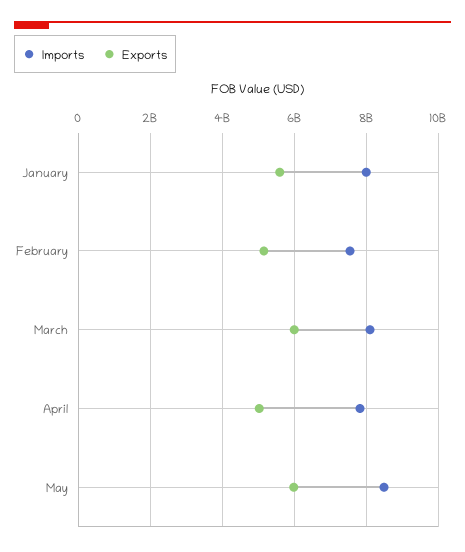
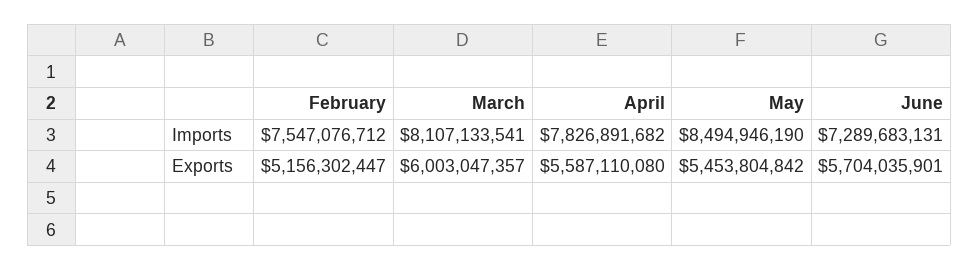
Imports, January: 8000000000 -> none
Exports, January: 5600000000 -> none
Exports, April: 5000000000 -> 5587110080
Exports, May: 6000000000 -> 5453804842
Imports, June: none -> 7289683131
Exports, June: none -> 5704035901

